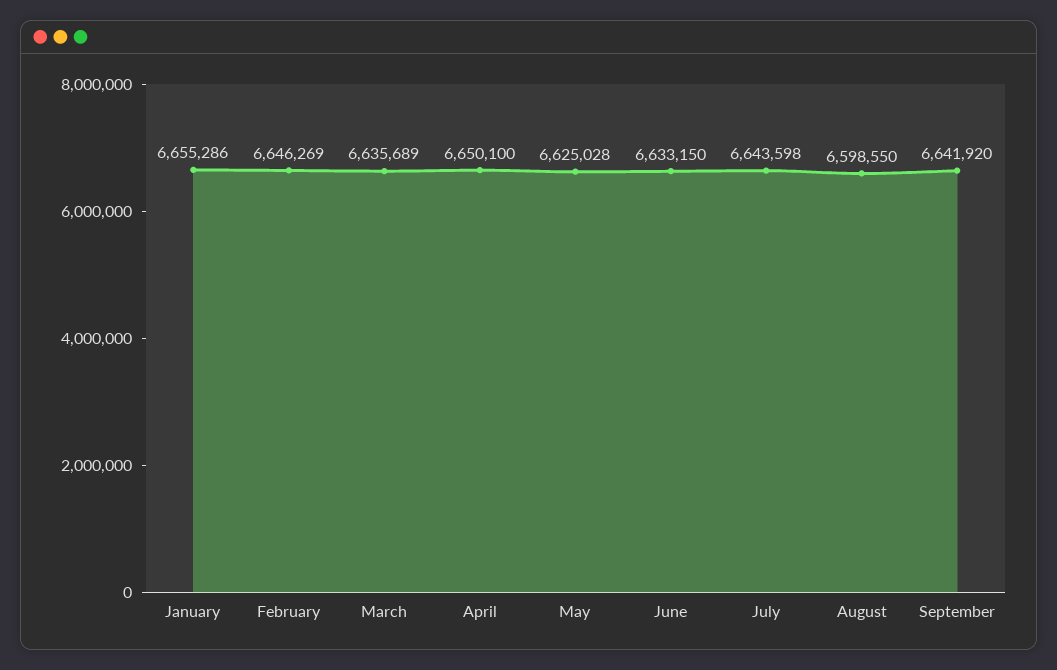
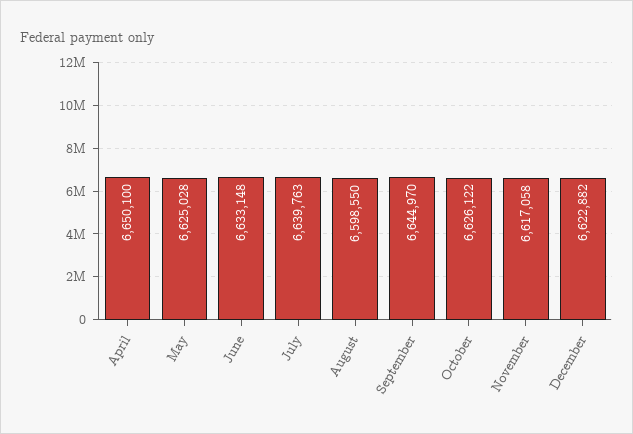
January: 6655286 -> none
February: 6646269 -> none
March: 6635689 -> none
June: 6633150 -> 6633148
July: 6643598 -> 6639763
September: 6641920 -> 6644970
October: none -> 6626122
November: none -> 6617058
December: none -> 6622882

